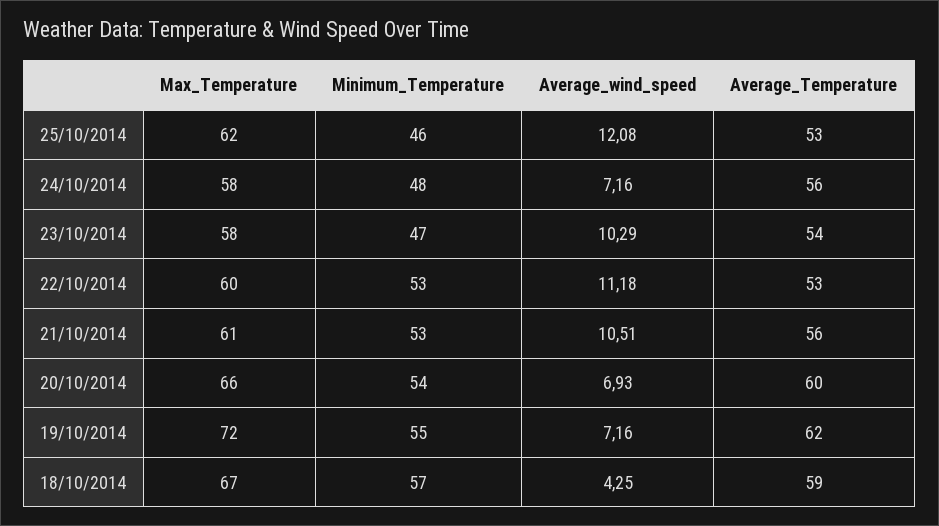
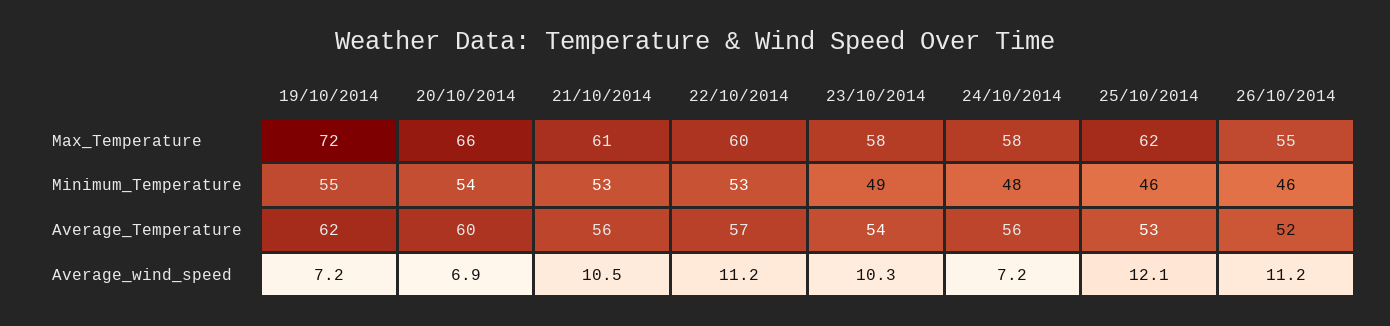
Minimum_Temperature, 23/10/2014: 47 -> 49
Average_Temperature, 22/10/2014: 53 -> 57
Max_Temperature, 18/10/2014: 67 -> none
Minimum_Temperature, 18/10/2014: 57 -> none
Average_wind_speed, 18/10/2014: 4.25 -> none
Average_Temperature, 18/10/2014: 59 -> none
Max_Temperature, 26/10/2014: none -> 55
Minimum_Temperature, 26/10/2014: none -> 46
Average_Temperature, 26/10/2014: none -> 52
Average_wind_speed, 26/10/2014: none -> 11.2

